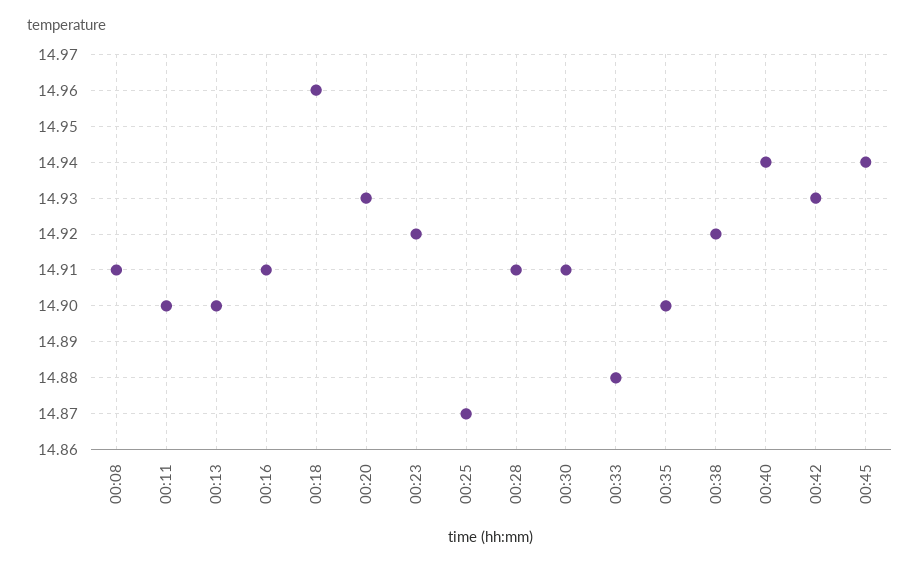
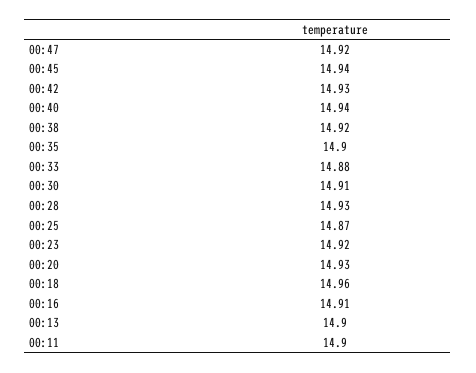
00:08: 14.91 -> none
00:28: 14.91 -> 14.93
00:47: none -> 14.92

